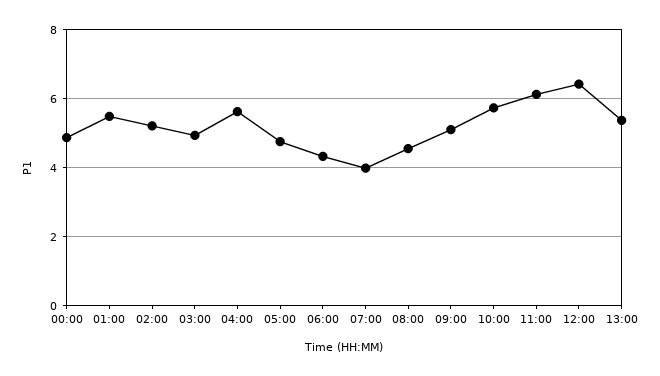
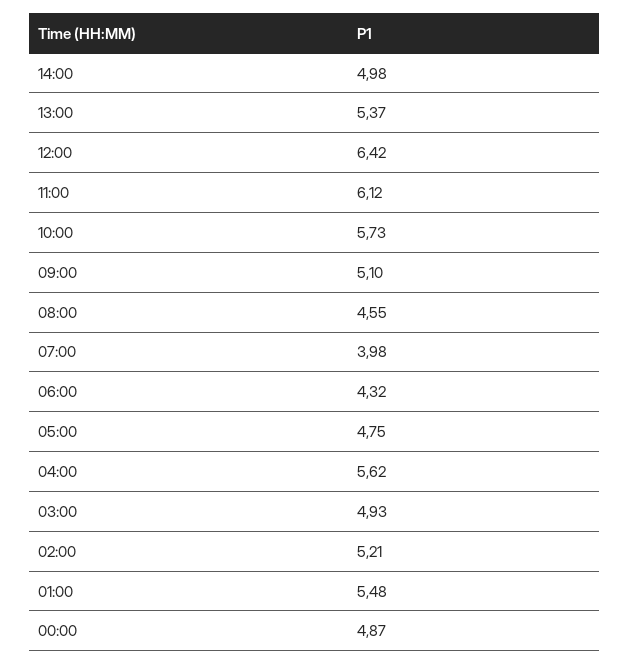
14:00: none -> 4.98

